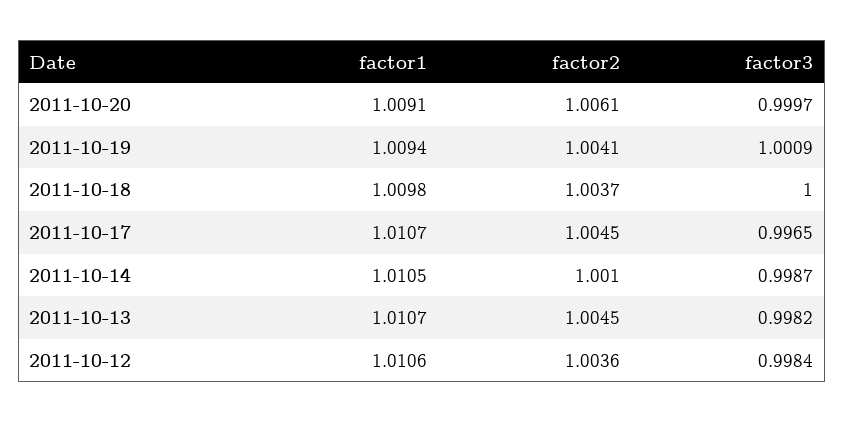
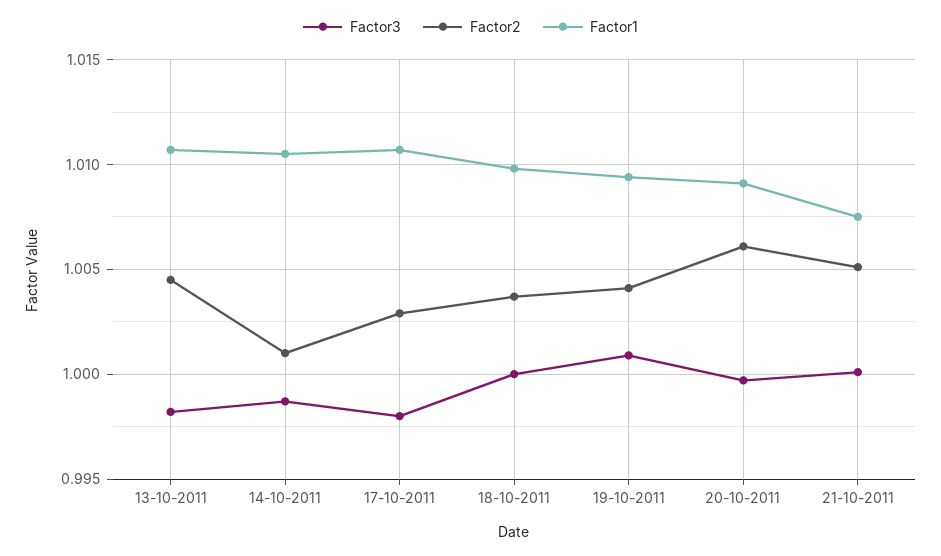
factor2, 2011-10-17: 1.0045 -> 1.003
factor3, 2011-10-17: 0.9965 -> 0.998
factor1, 2011-10-12: 1.0106 -> none
factor2, 2011-10-12: 1.0036 -> none
factor3, 2011-10-12: 0.9984 -> none
factor3, 21-10-2011: none -> 1
factor2, 21-10-2011: none -> 1.005
factor1, 21-10-2011: none -> 1.0075

